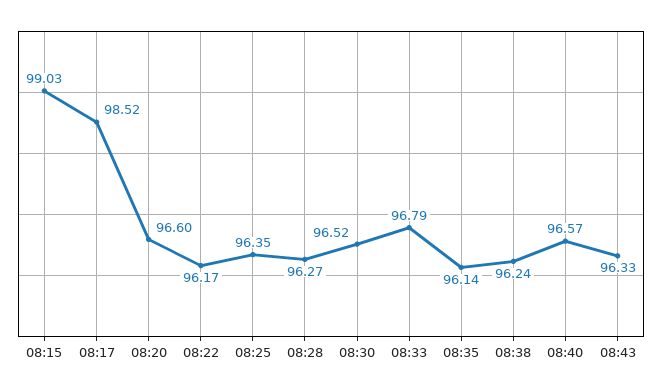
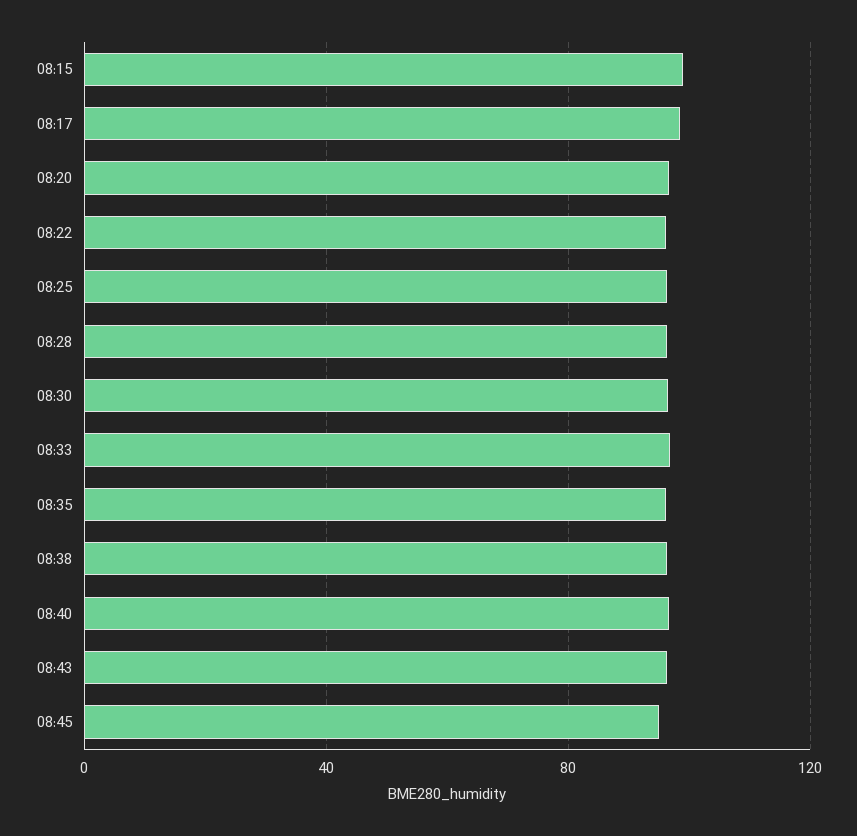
08:45: none -> 95

